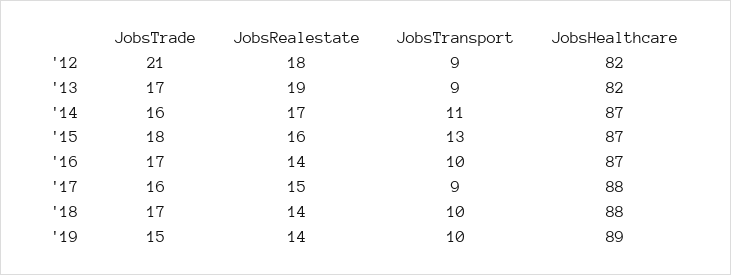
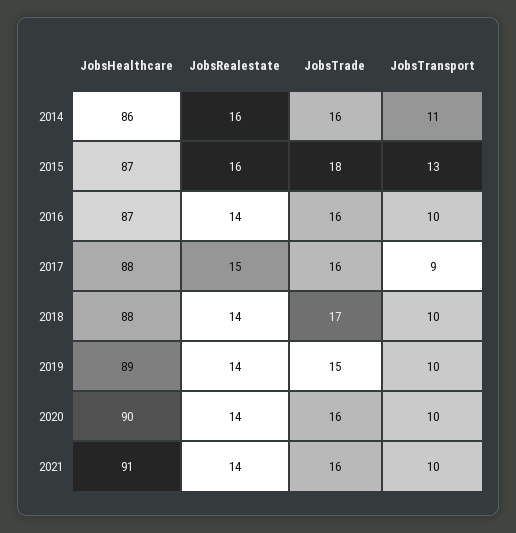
JobsTrade, '12: 21 -> none
JobsRealestate, '12: 18 -> none
JobsTransport, '12: 9 -> none
JobsHealthcare, '12: 82 -> none
JobsTrade, '13: 17 -> none
JobsRealestate, '13: 19 -> none
JobsTransport, '13: 9 -> none
JobsHealthcare, '13: 82 -> none
JobsRealestate, '14: 17 -> 16
JobsHealthcare, '14: 87 -> 86
JobsTrade, '16: 17 -> 16
JobsHealthcare, 2020: none -> 90
JobsRealestate, 2020: none -> 14
JobsTrade, 2020: none -> 16
JobsTransport, 2020: none -> 10
JobsHealthcare, 2021: none -> 91
JobsRealestate, 2021: none -> 14
JobsTrade, 2021: none -> 16
JobsTransport, 2021: none -> 10

